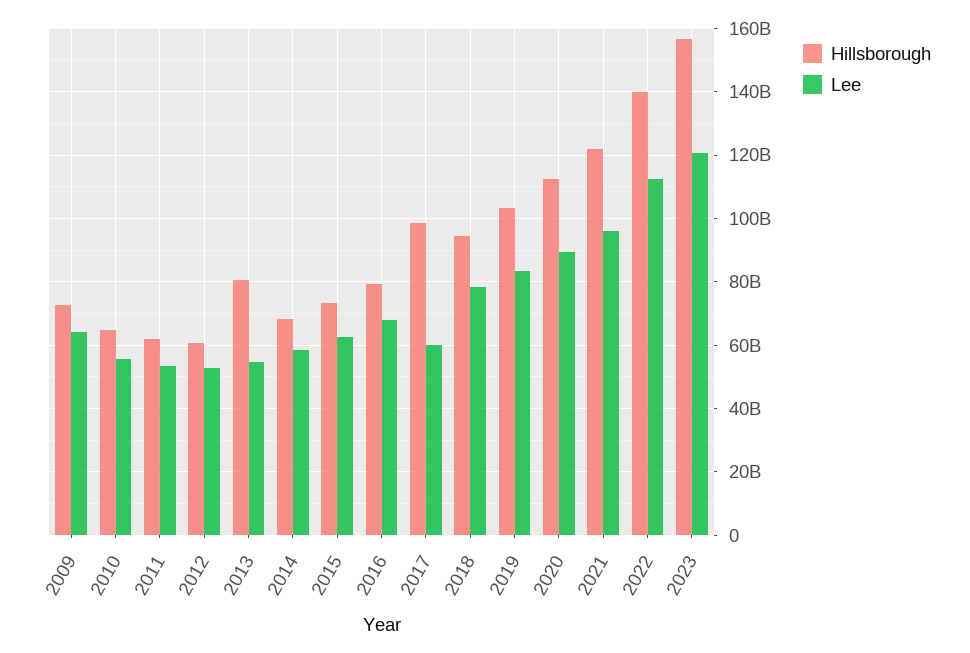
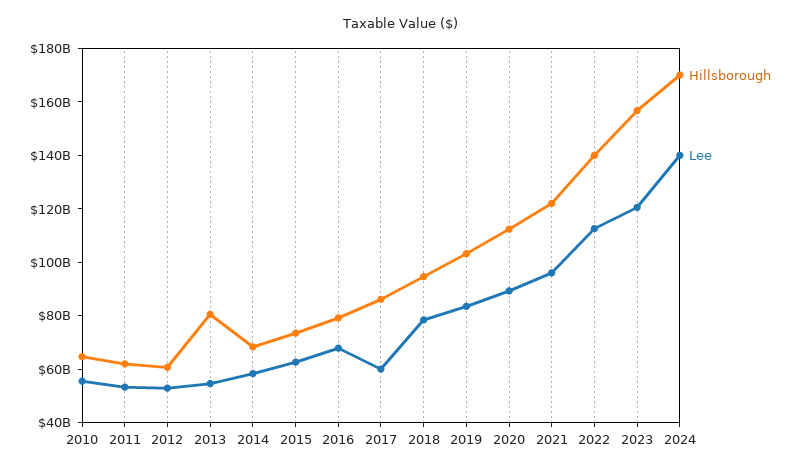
Hillsborough, 2009: 72000000000 -> none
Lee, 2009: 64000000000 -> none
Hillsborough, 2017: 98000000000 -> 85000000000
Hillsborough, 2024: none -> 170000000000
Lee, 2024: none -> 140000000000

